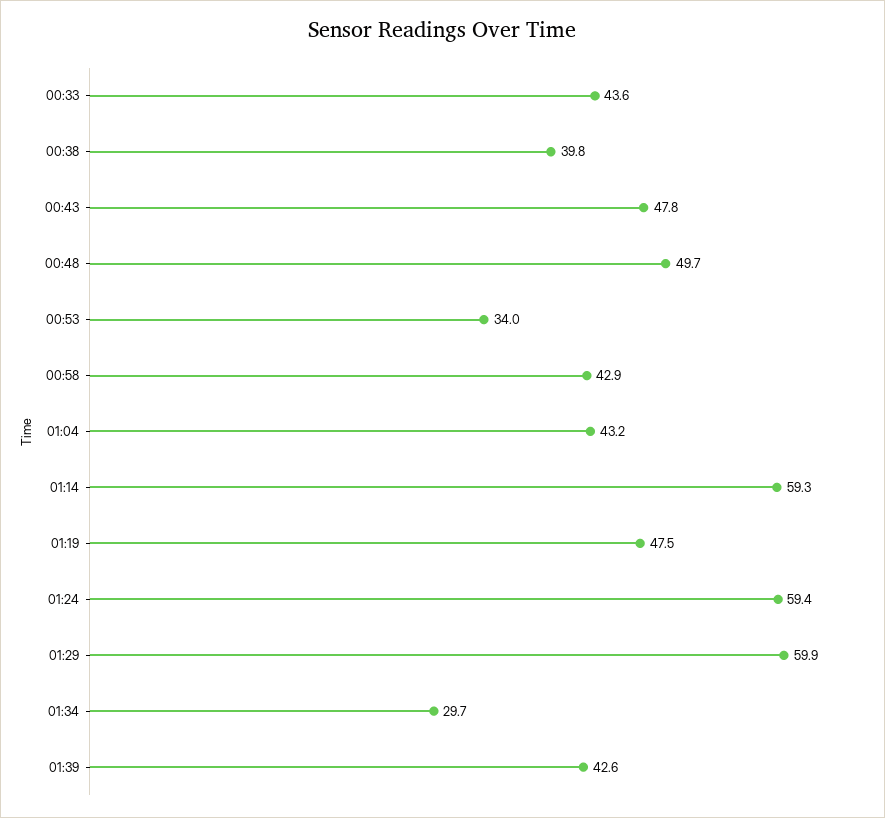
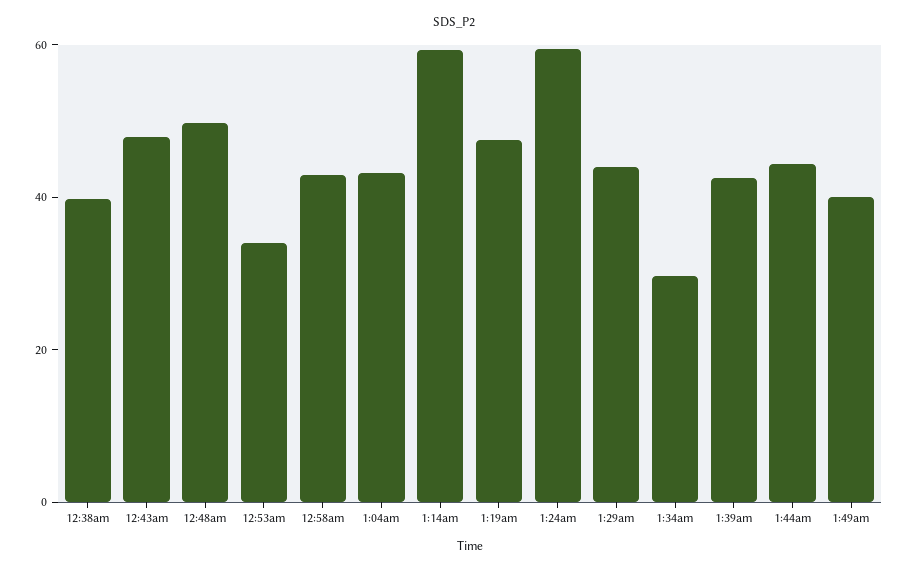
00:33: 43.6 -> none
01:29: 59.9 -> 45
1:44am: none -> 45
1:49am: none -> 40

